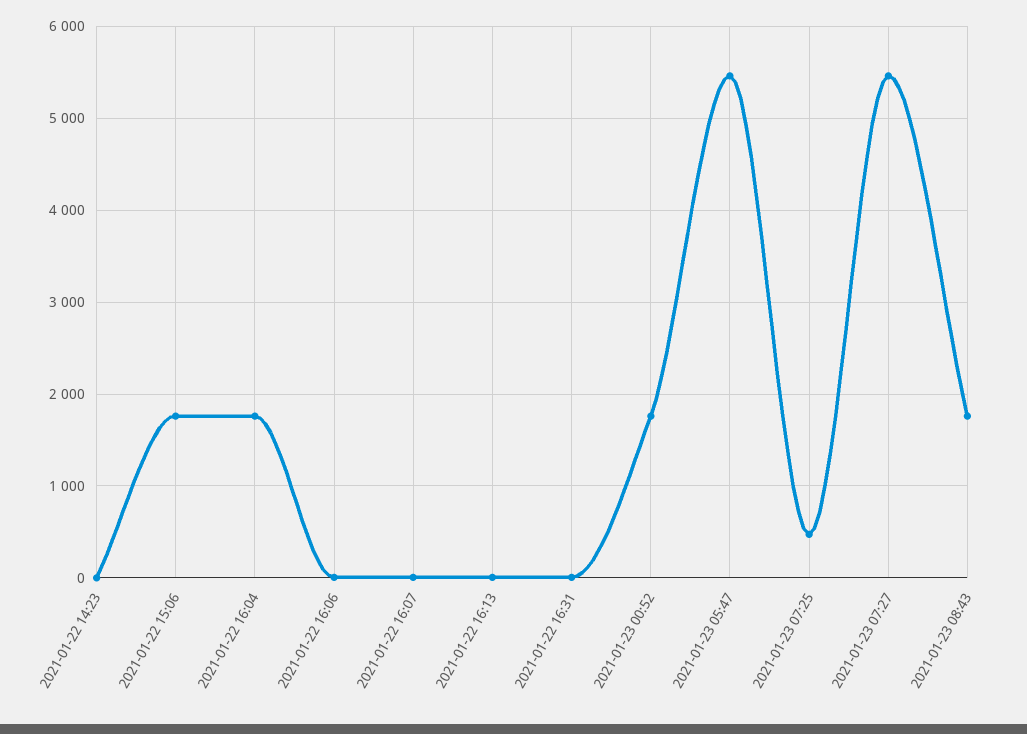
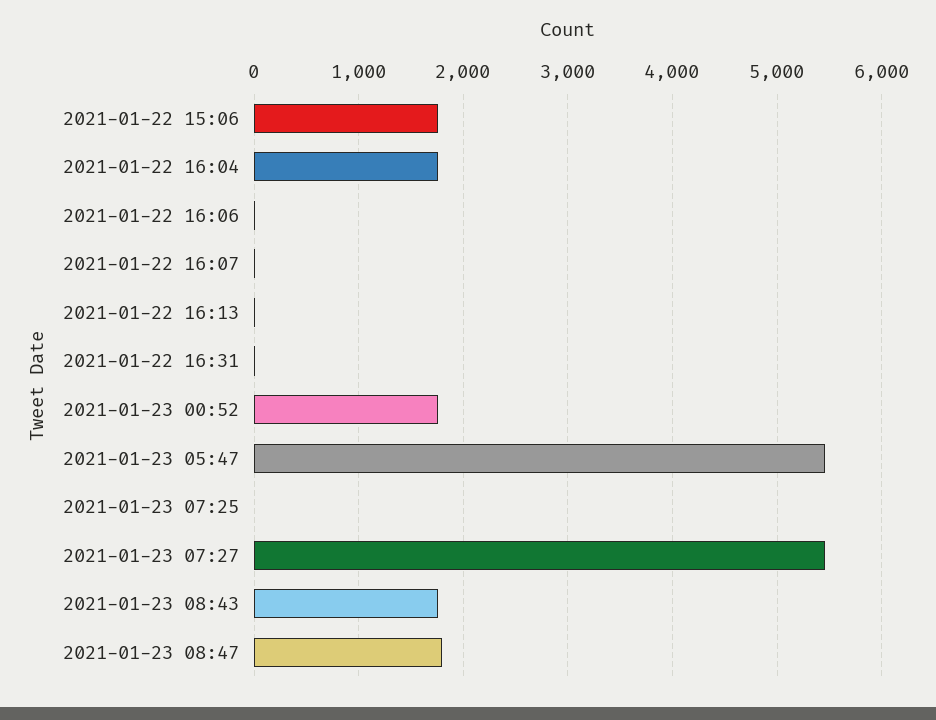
2021-01-22 14:23: 0 -> none
2021-01-23 07:25: 500 -> 0
2021-01-23 08:47: none -> 1800

